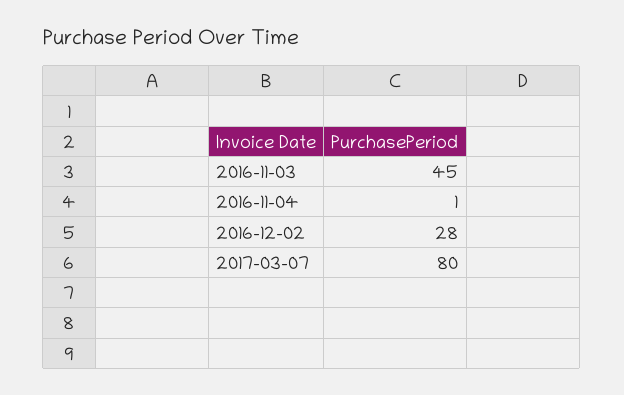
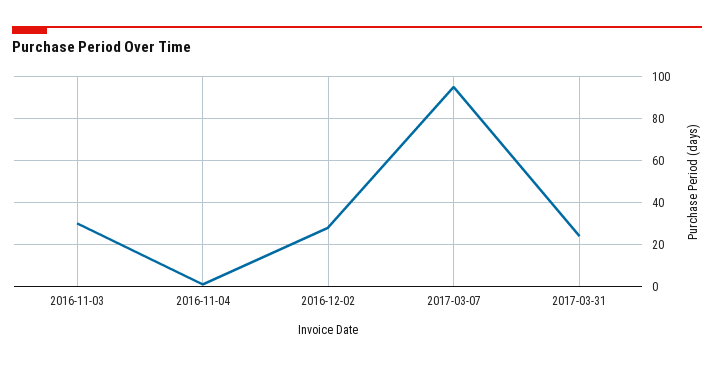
2016-11-03: 45 -> 30
2017-03-07: 80 -> 95
2017-03-31: none -> 25

